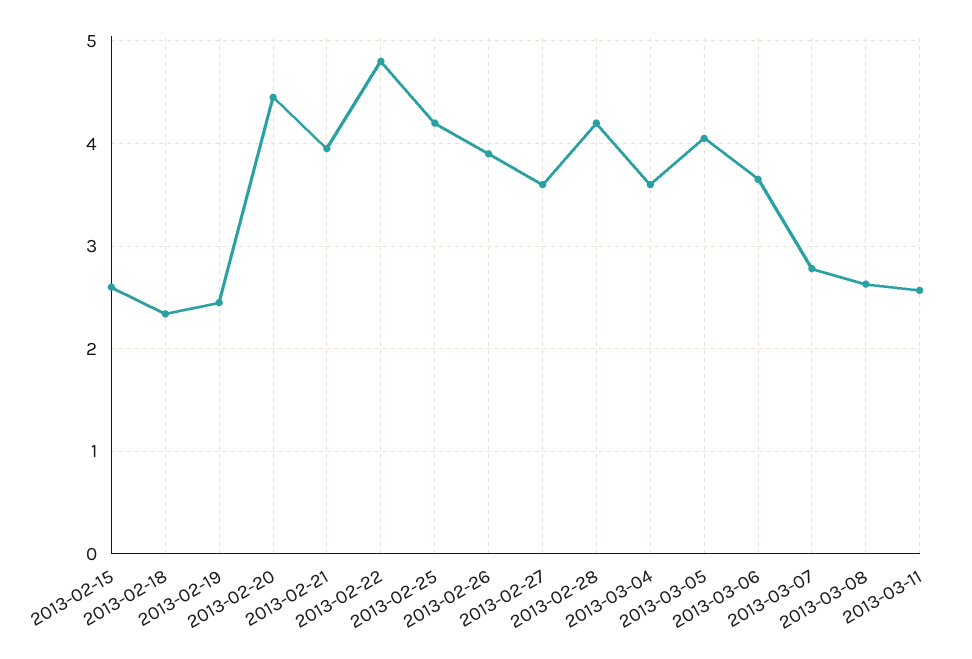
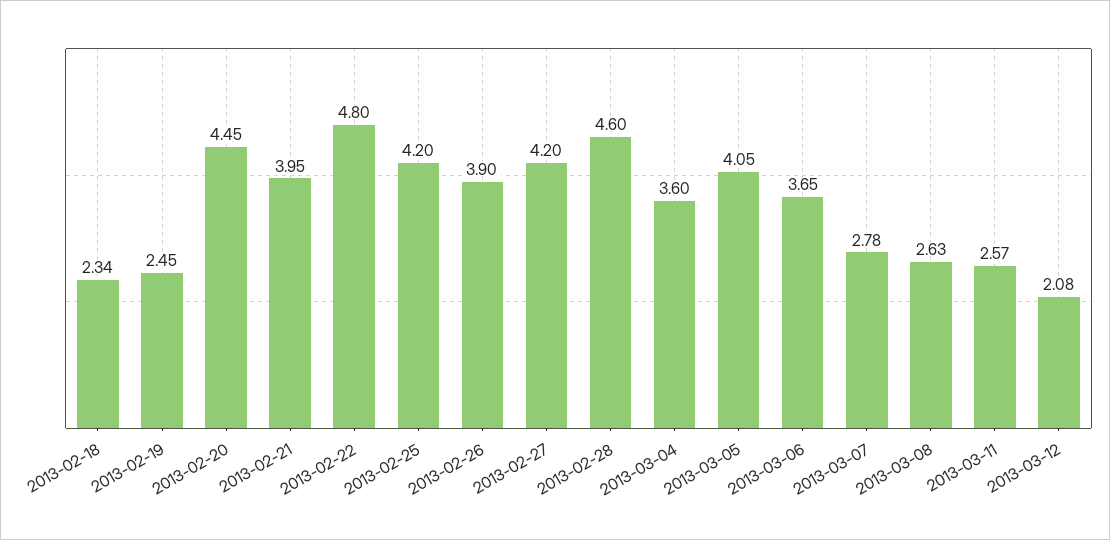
2013-02-15: 2.6 -> none
2013-02-27: 3.6 -> 4.2
2013-02-28: 4.2 -> 4.6
2013-03-12: none -> 2.08

